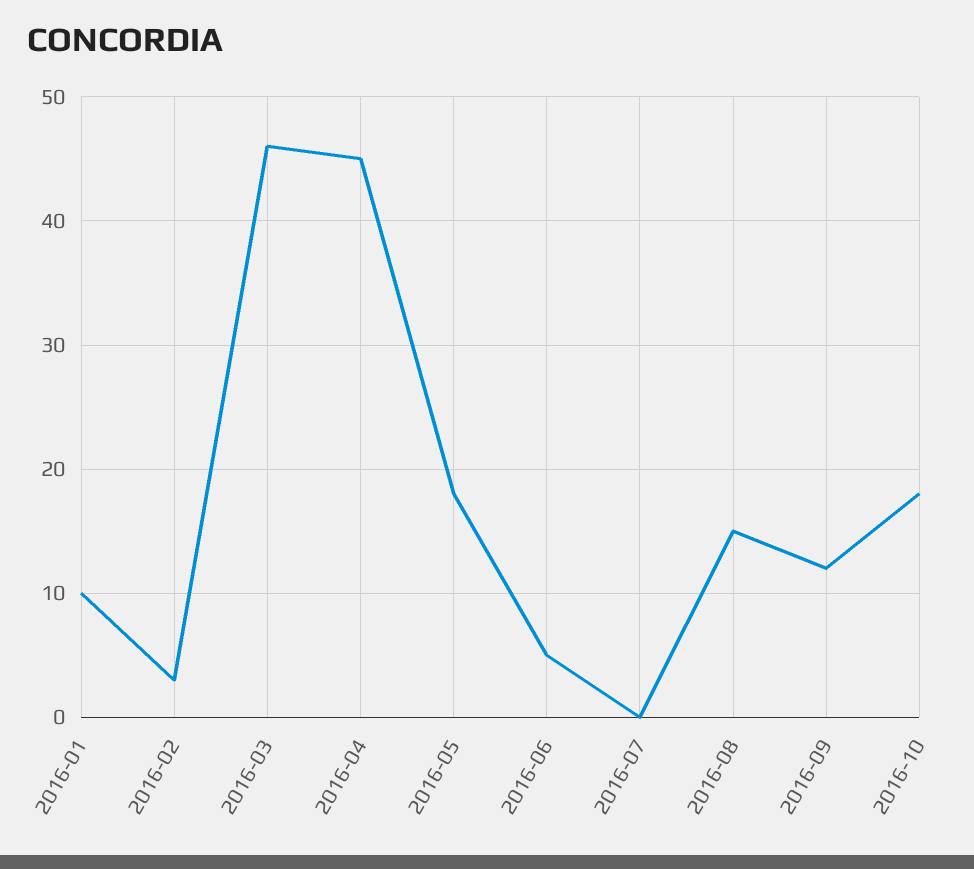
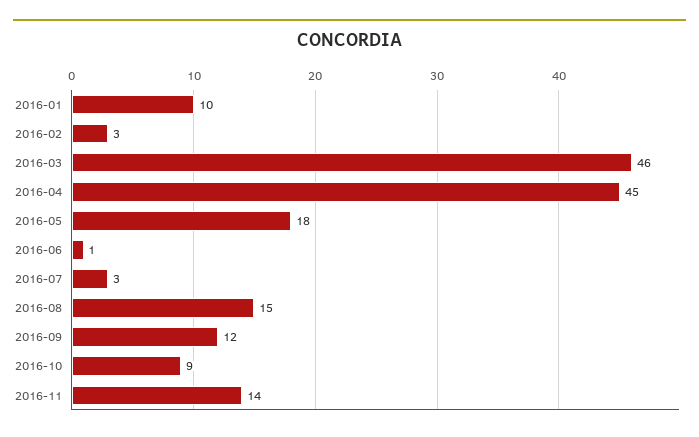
2016-06: 5 -> 1
2016-07: 0 -> 3
2016-10: 18 -> 9
2016-11: none -> 14

